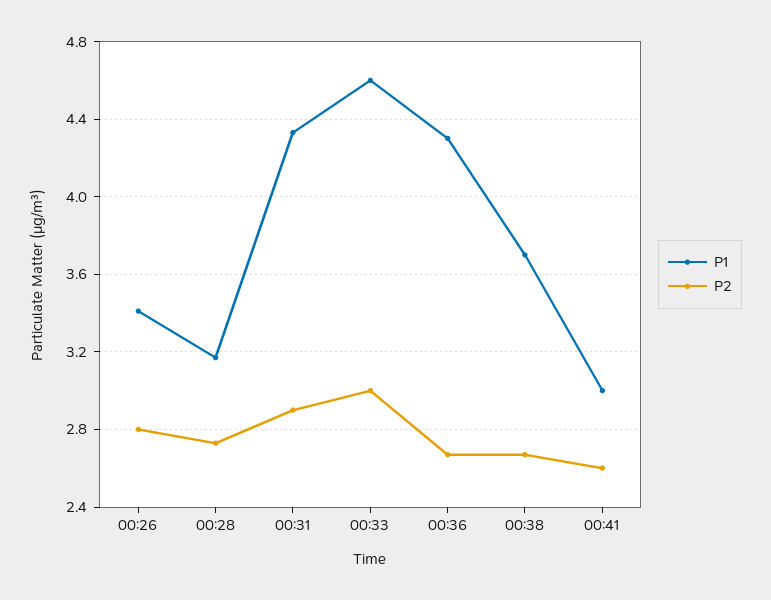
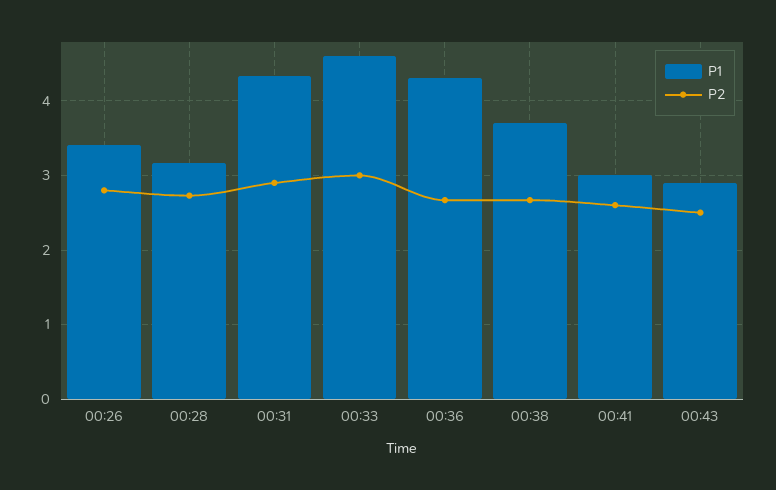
P1, 00:43: none -> 2.9
P2, 00:43: none -> 2.5

